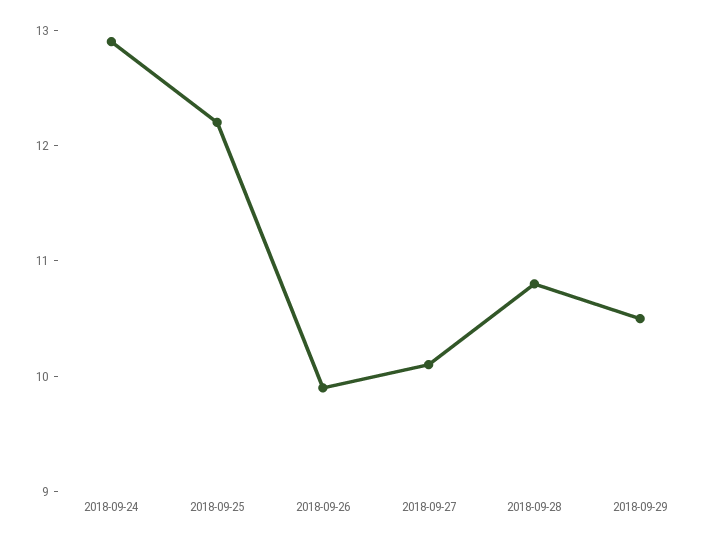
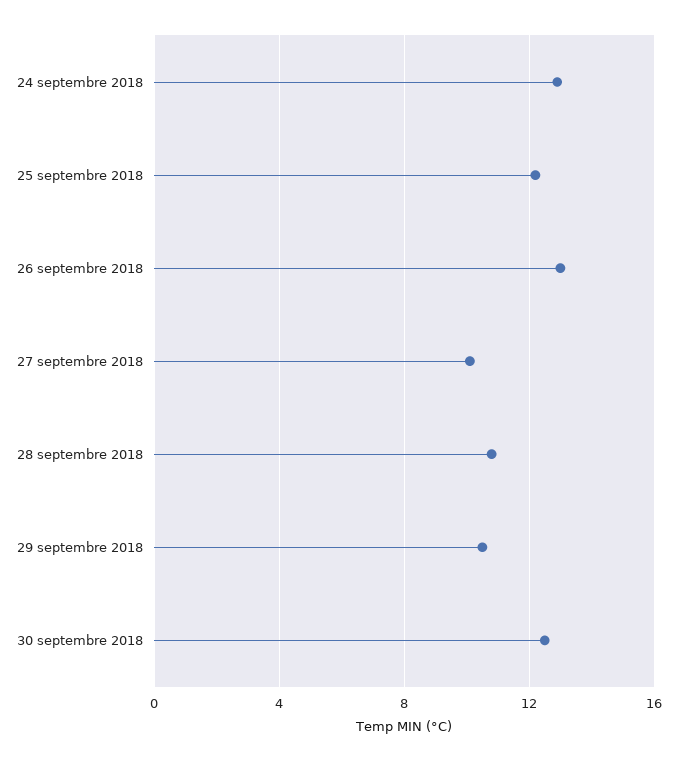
2018-09-26: 9.9 -> 13
30 septembre 2018: none -> 12.5

